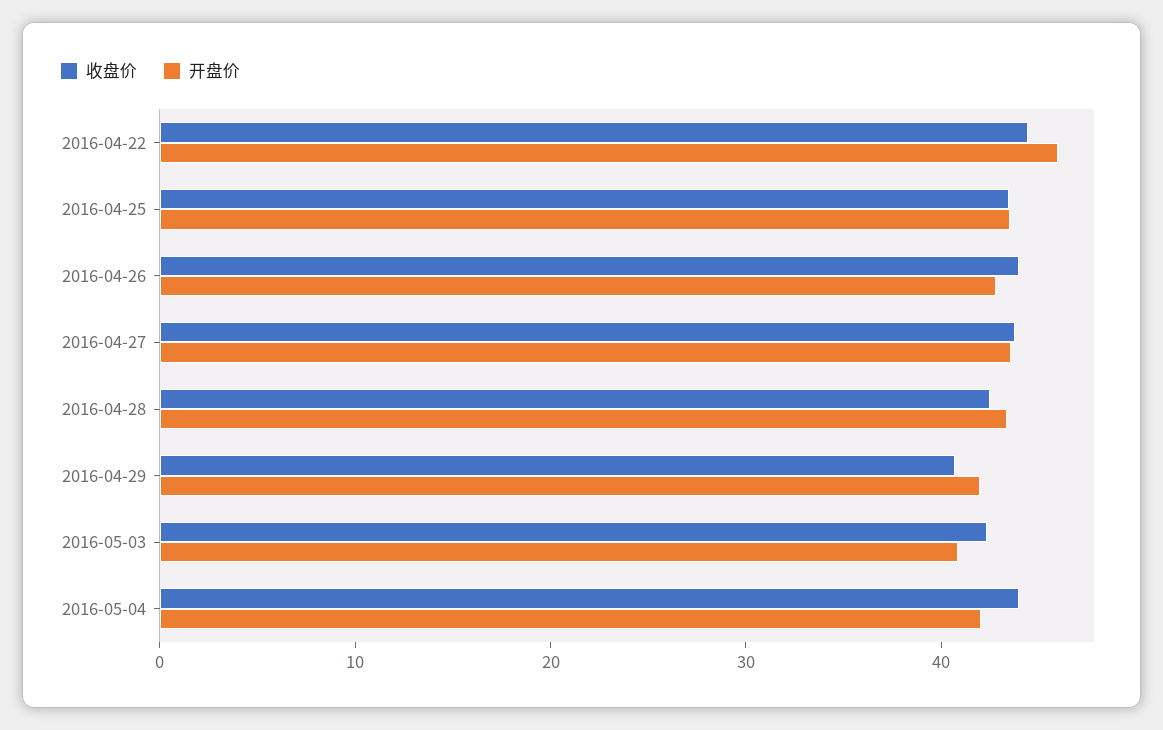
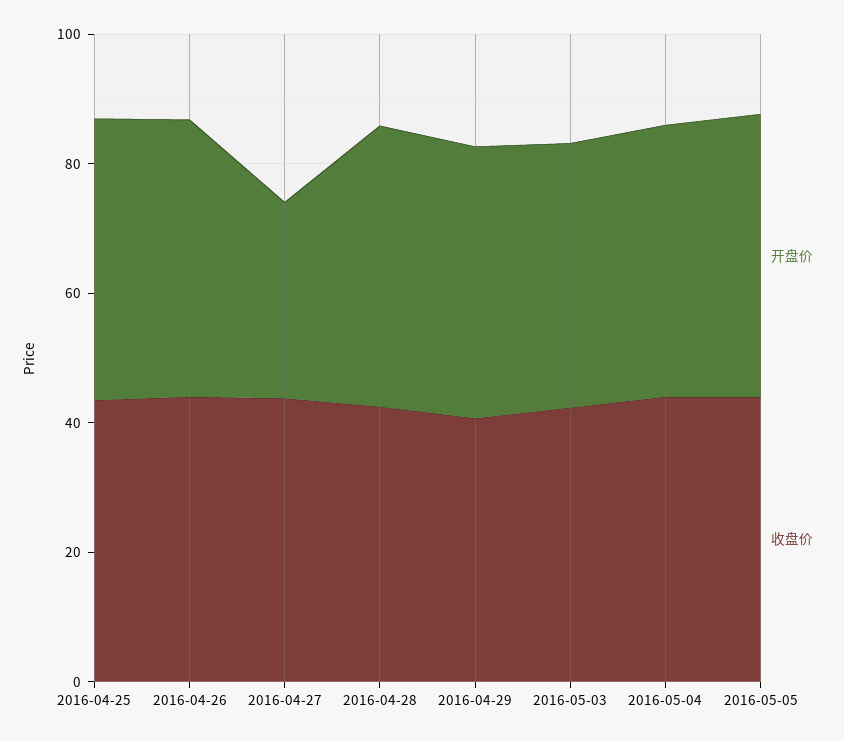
收盘价, 2016-04-22: 44 -> none
开盘价, 2016-04-22: 46 -> none
开盘价, 2016-04-27: 44 -> 30
开盘价, 2016-05-05: none -> 45
收盘价, 2016-05-05: none -> 45

